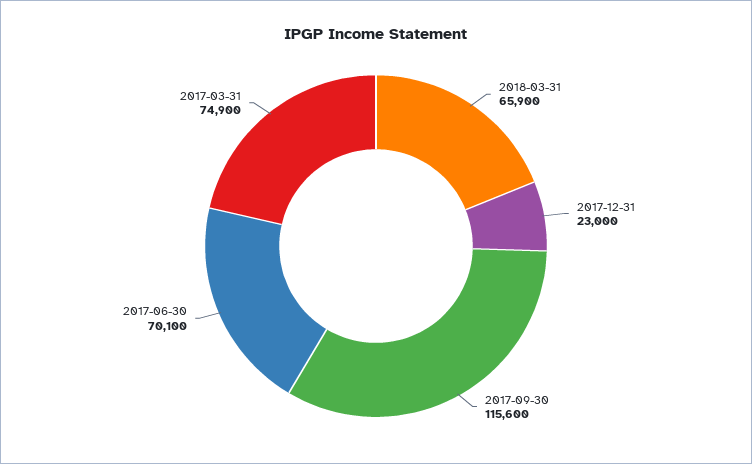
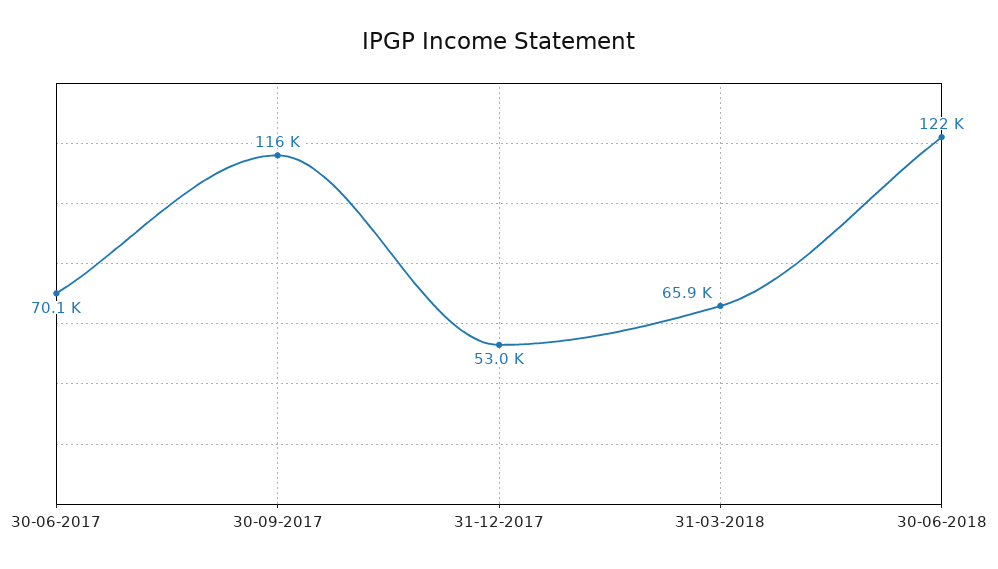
2017-12-31: 23000 -> 53000
2017-03-31: 74900 -> none
30-06-2018: none -> 122000

